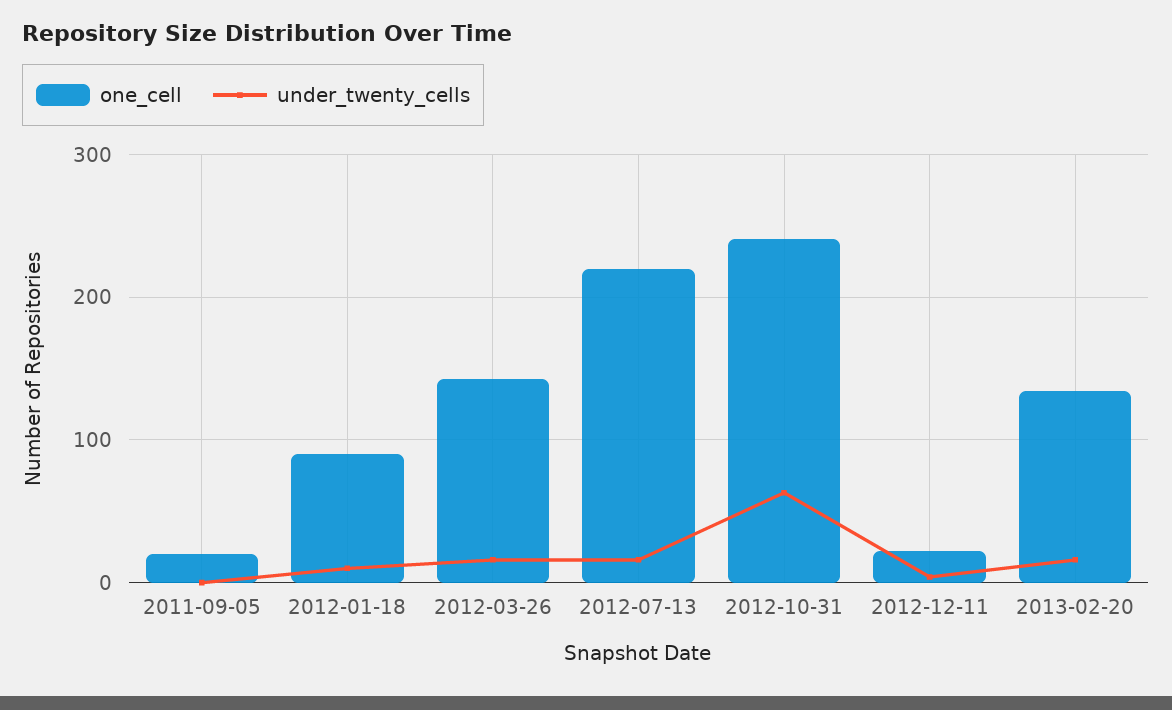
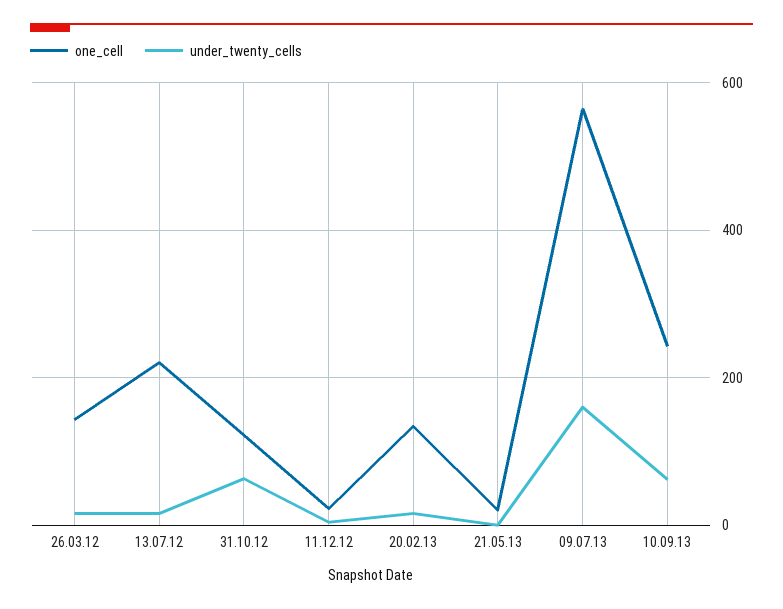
one_cell, 2011-09-05: 20 -> none
under_twenty_cells, 2011-09-05: 0 -> none
one_cell, 2012-01-18: 90 -> none
under_twenty_cells, 2012-01-18: 10 -> none
one_cell, 2012-10-31: 240 -> 120
one_cell, 21.05.13: none -> 20
under_twenty_cells, 21.05.13: none -> 0
one_cell, 09.07.13: none -> 560
under_twenty_cells, 09.07.13: none -> 160
one_cell, 10.09.13: none -> 240
under_twenty_cells, 10.09.13: none -> 60

